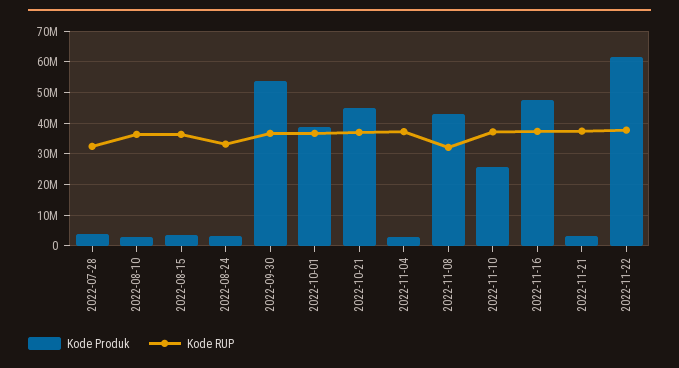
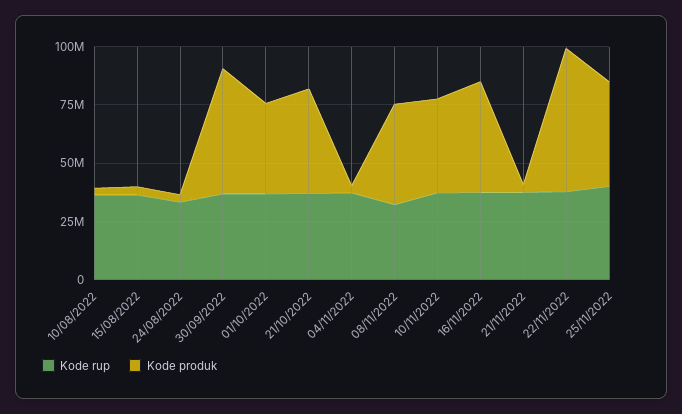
Kode Produk, 2022-07-28: 4000000 -> none
Kode RUP, 2022-07-28: 32000000 -> none
Kode Produk, 2022-11-10: 26000000 -> 40000000
Kode RUP, 25/11/2022: none -> 40000000
Kode Produk, 25/11/2022: none -> 45000000

